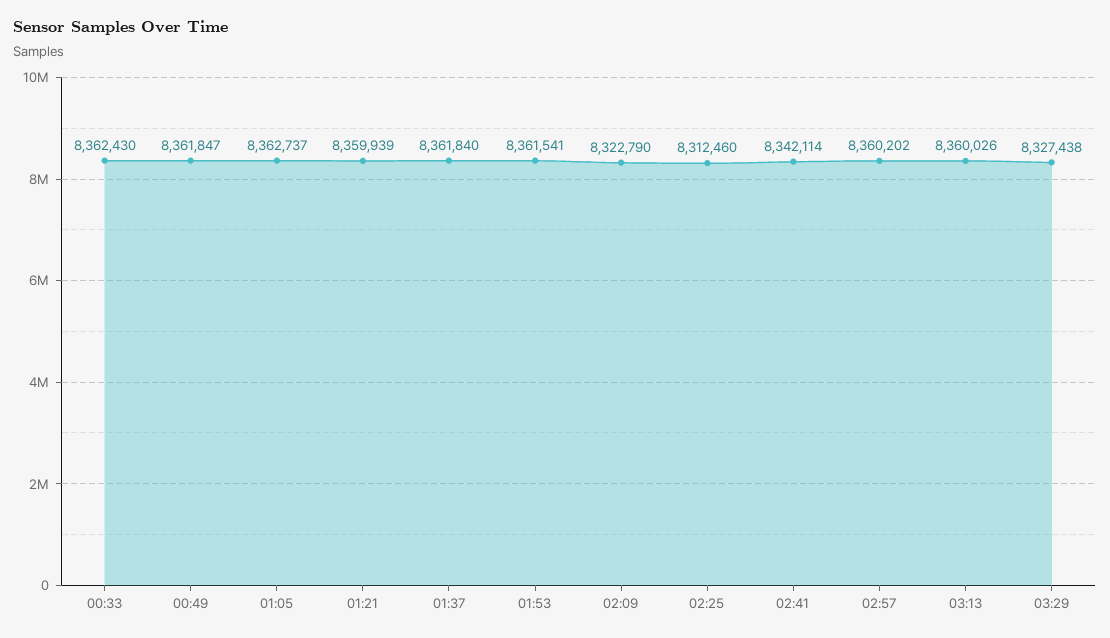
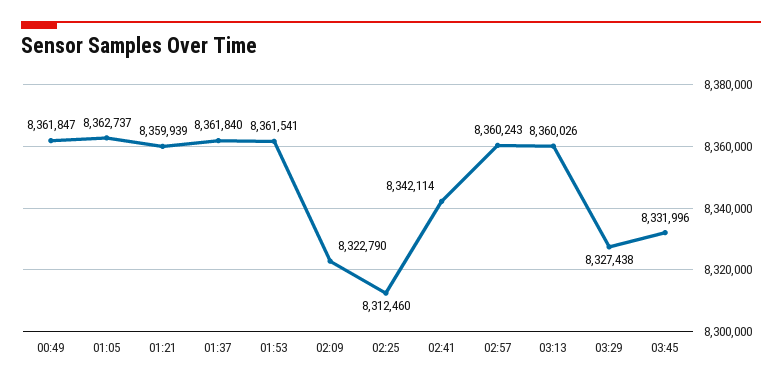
00:33: 8362430 -> none
02:57: 8360202 -> 8360243
03:45: none -> 8331996

